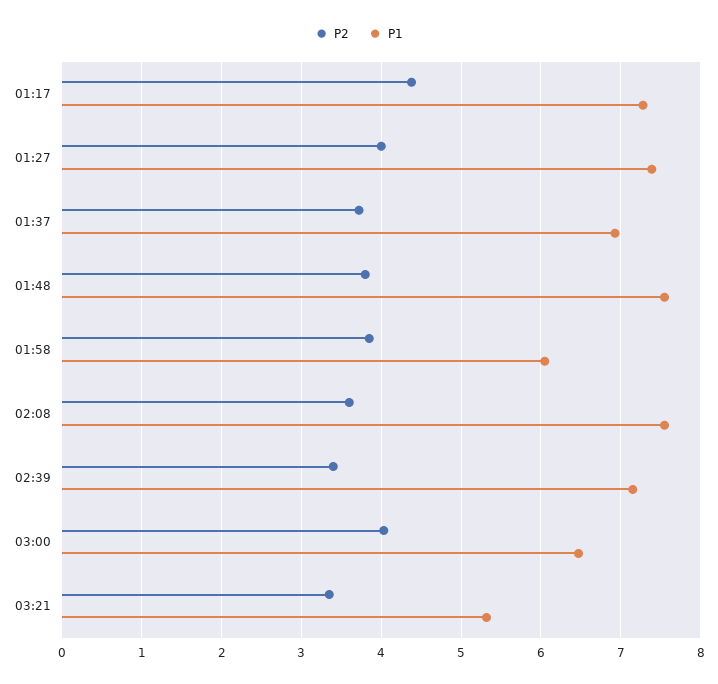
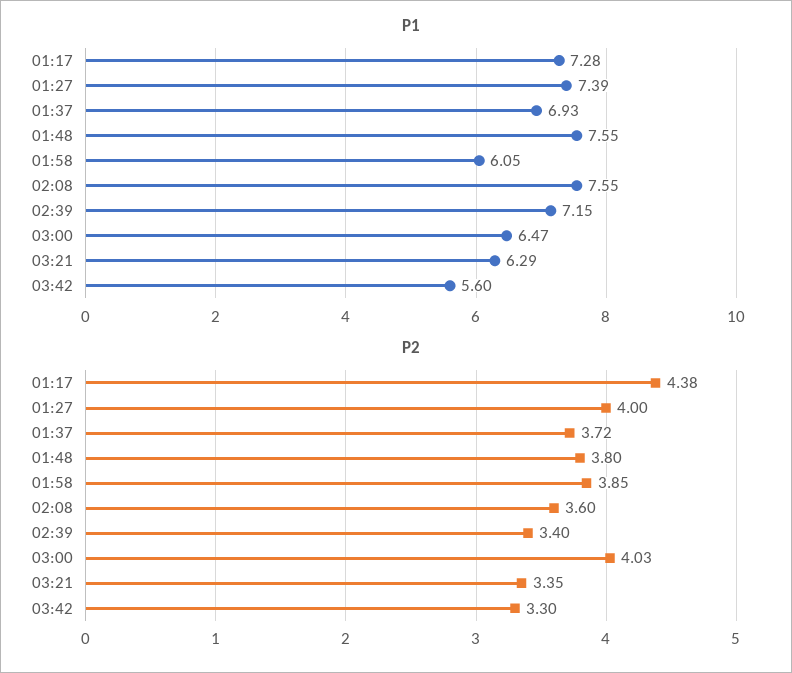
P1, 03:21: 5.3 -> 6.29
P1, 03:42: none -> 5.6
P2, 03:42: none -> 3.3

